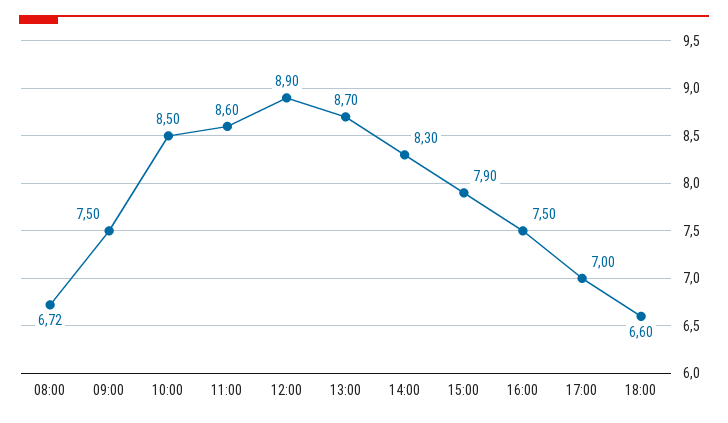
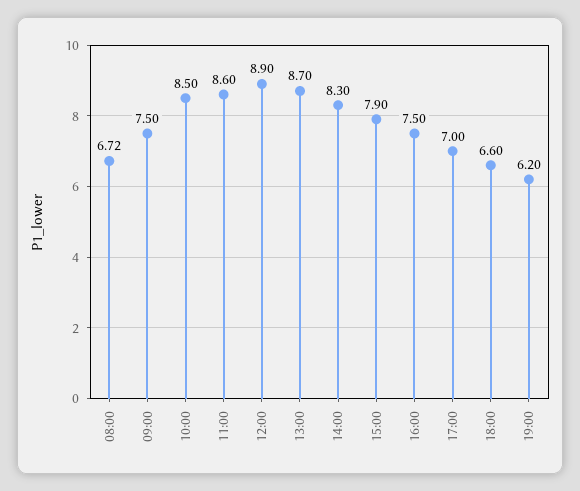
19:00: none -> 6.2

